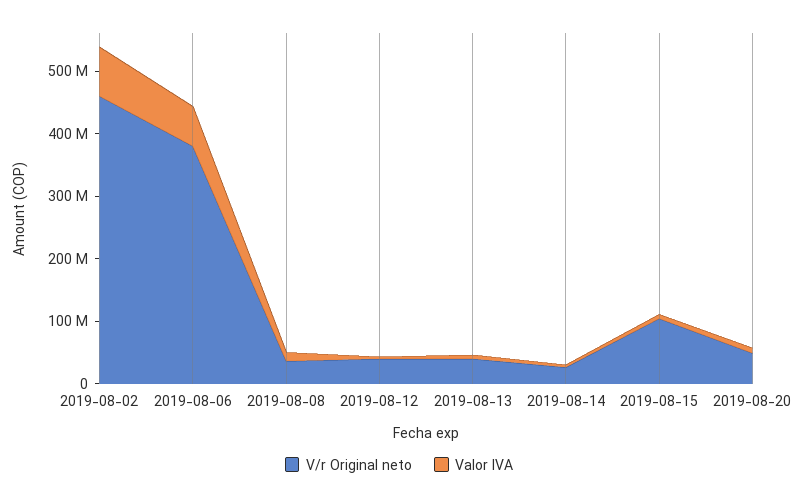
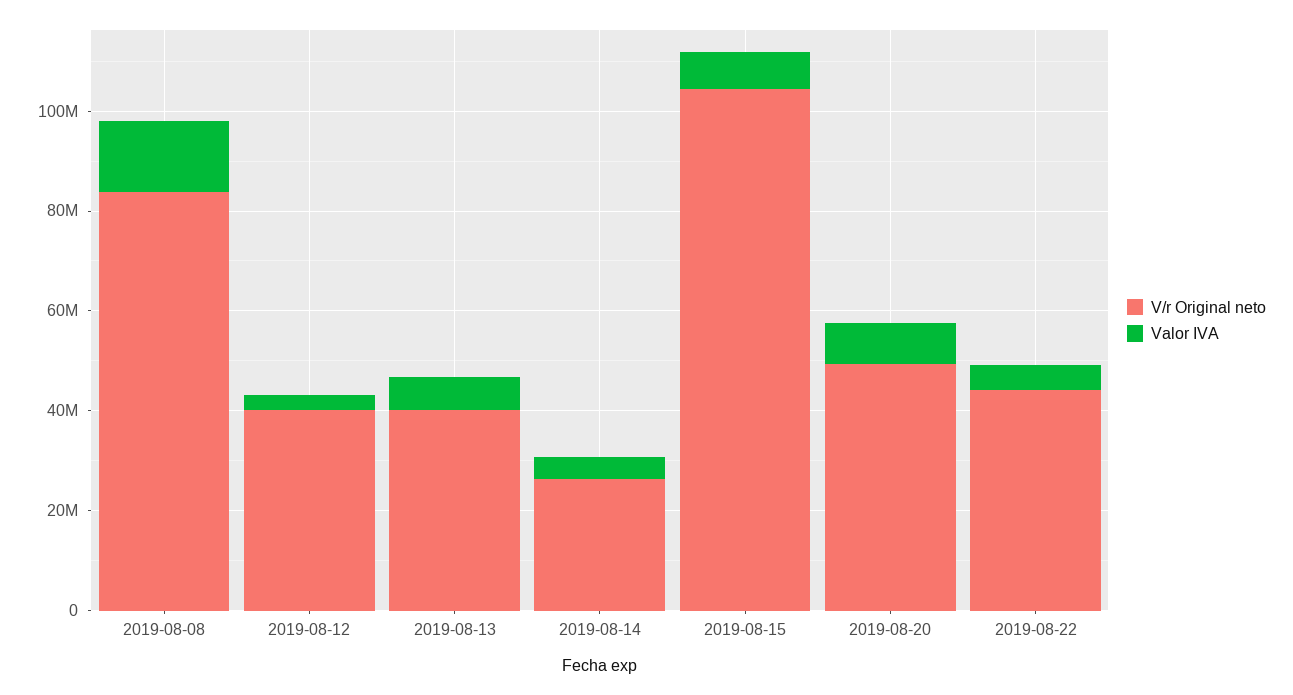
V/r Original neto, 2019-08-02: 460000000 -> none
Valor IVA, 2019-08-02: 80000000 -> none
V/r Original neto, 2019-08-06: 380000000 -> none
Valor IVA, 2019-08-06: 60000000 -> none
V/r Original neto, 2019-08-08: 40000000 -> 85000000
V/r Original neto, 2019-08-22: none -> 45000000
Valor IVA, 2019-08-22: none -> 5000000

